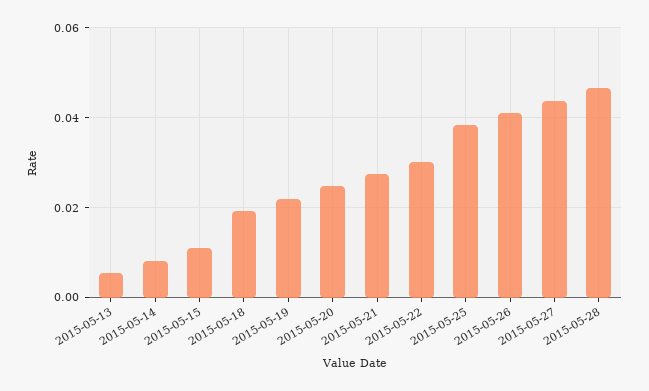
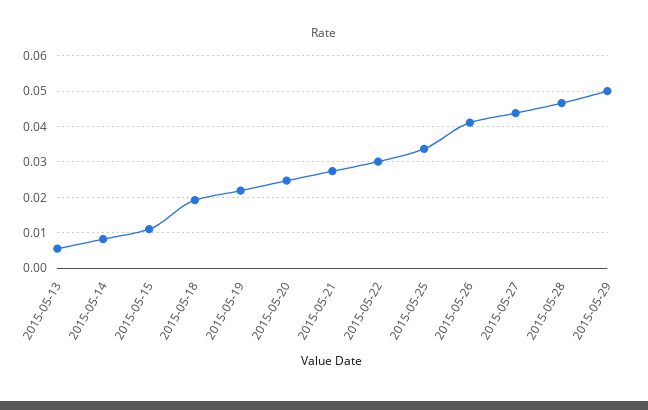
2015-05-25: 0.038 -> 0.034
2015-05-29: none -> 0.05

